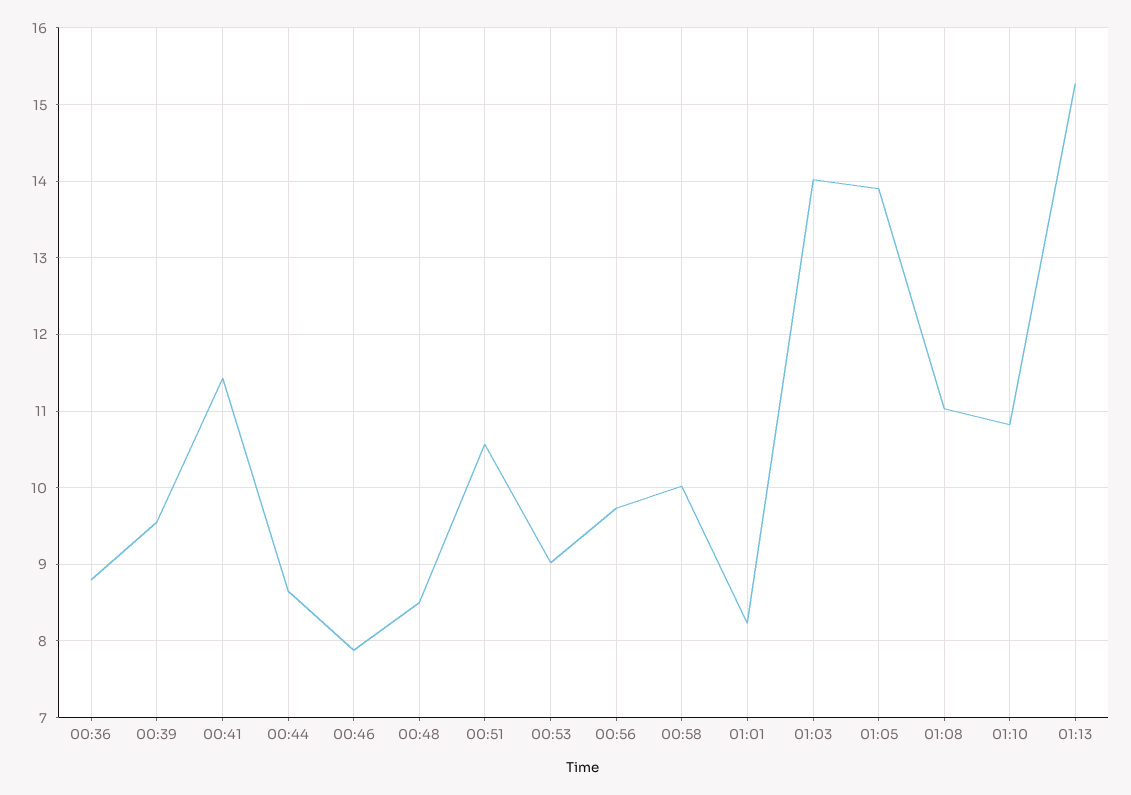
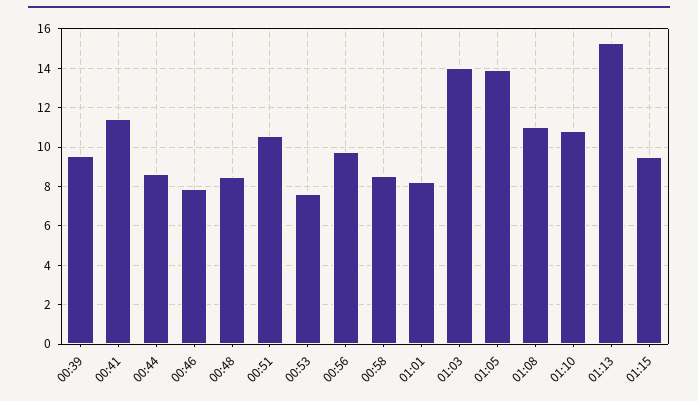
00:36: 8.8 -> none
00:53: 9 -> 7.5
00:58: 10 -> 8.5
01:15: none -> 9.5

